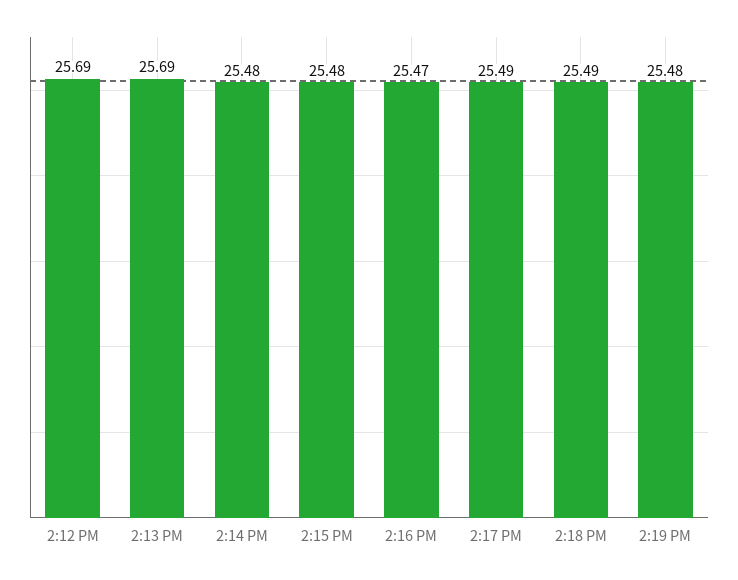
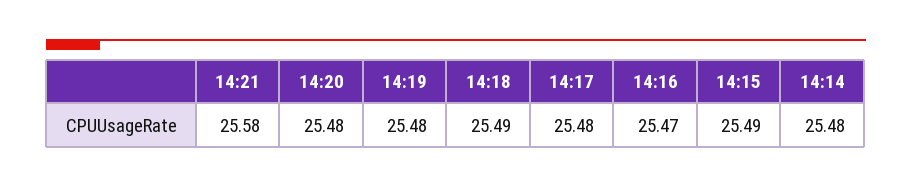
2:12 PM: 25.69 -> none
2:13 PM: 25.69 -> none
2:15 PM: 25.48 -> 25.49
2:17 PM: 25.49 -> 25.48
14:21: none -> 25.58
14:20: none -> 25.48

